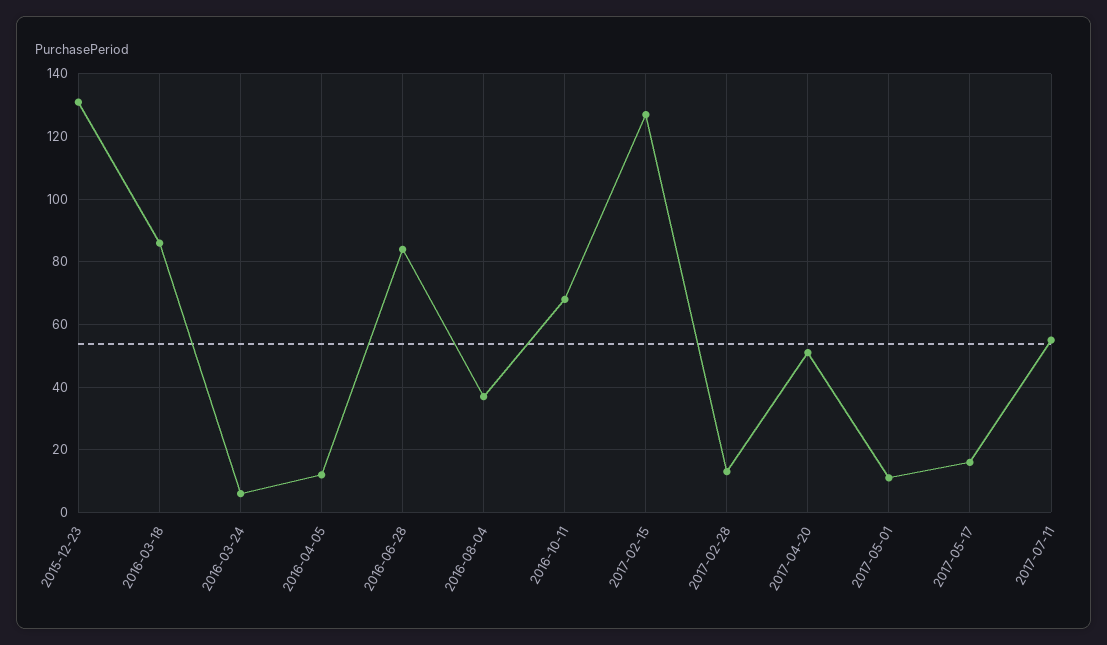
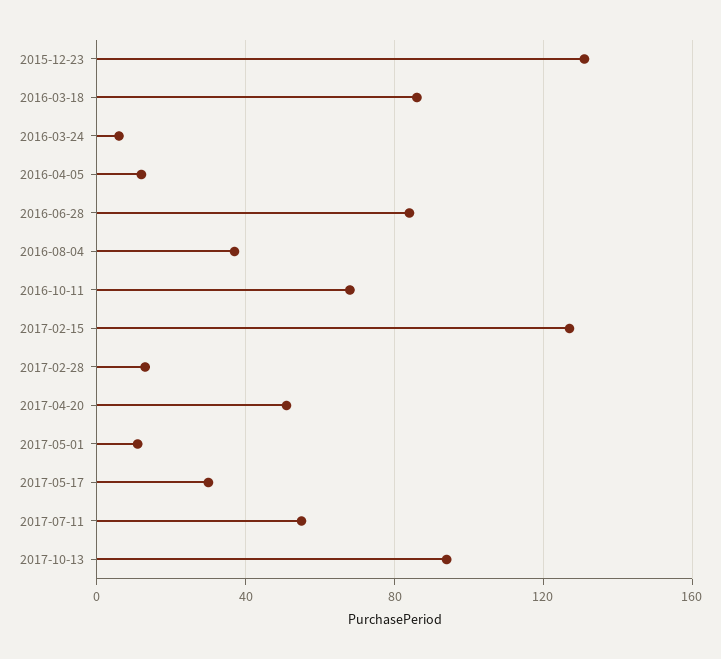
2017-05-17: 15 -> 30
2017-10-13: none -> 95

